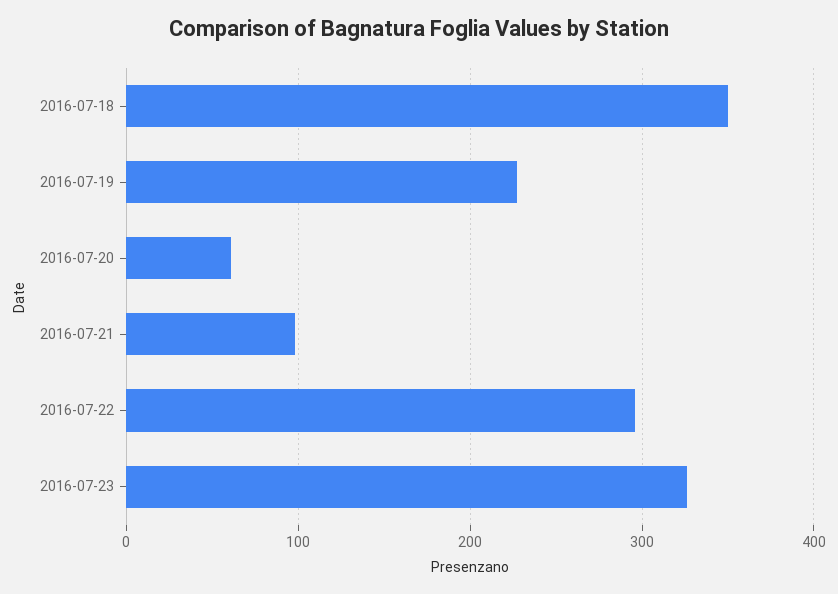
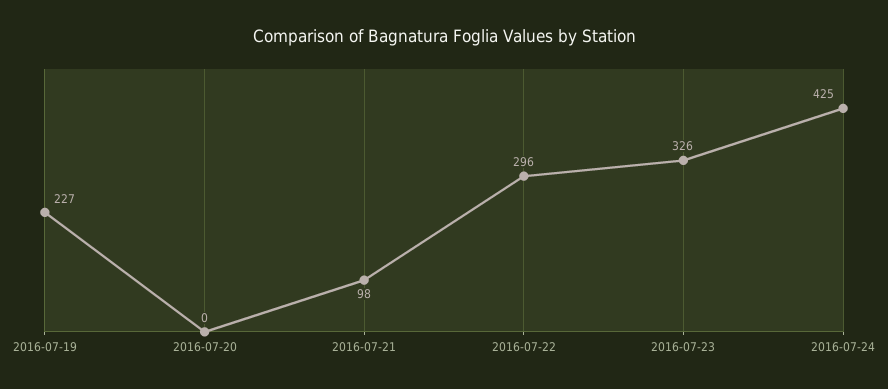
2016-07-18: 350 -> none
2016-07-20: 60 -> 0
2016-07-24: none -> 425

